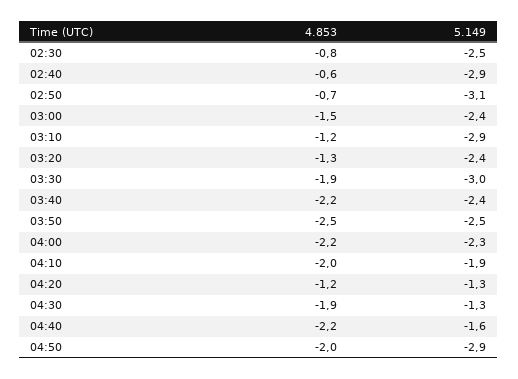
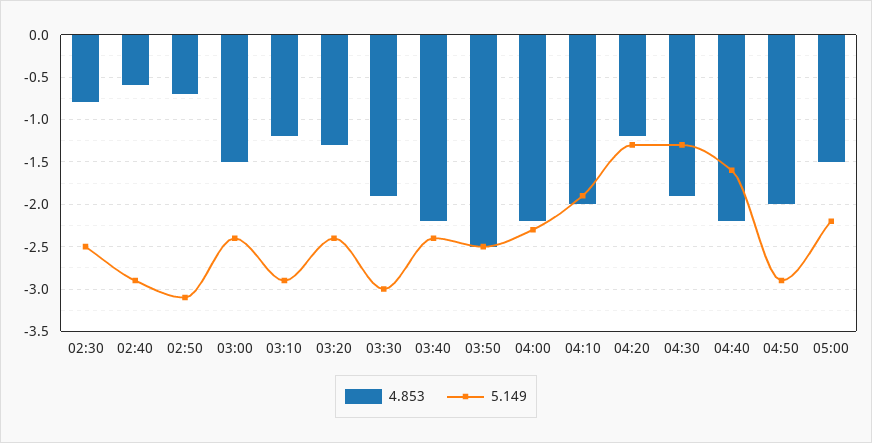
4.853, 05:00: none -> -1.5
5.149, 05:00: none -> -2.2

